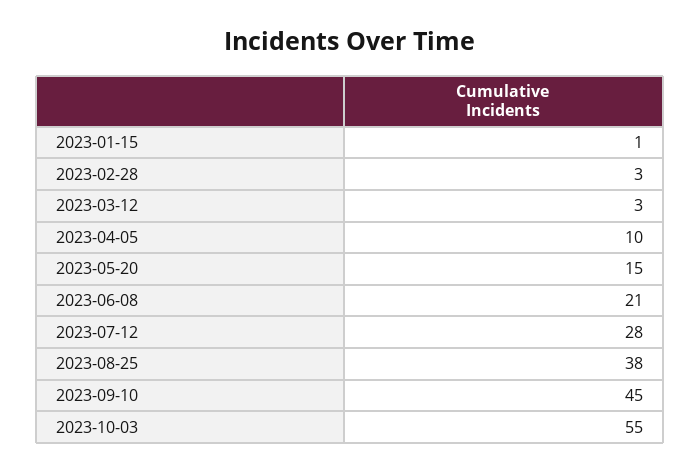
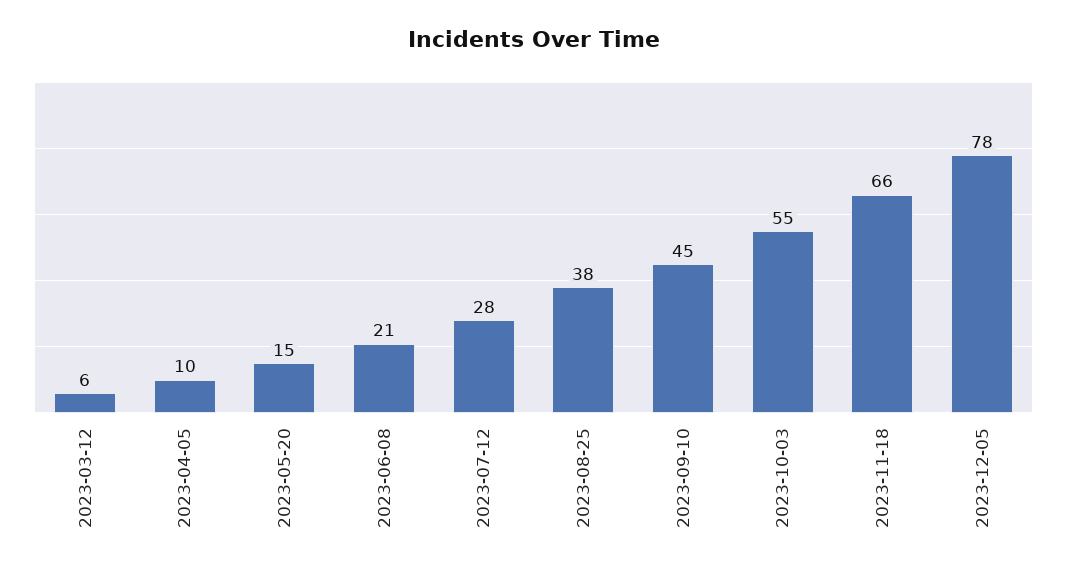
2023-01-15: 1 -> none
2023-02-28: 3 -> none
2023-03-12: 3 -> 6
2023-11-18: none -> 66
2023-12-05: none -> 78

